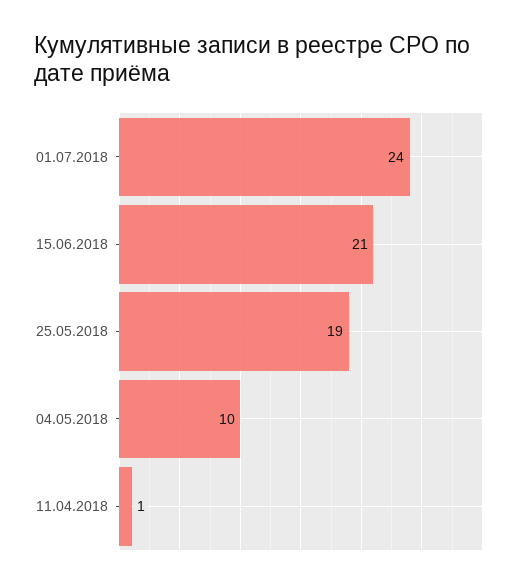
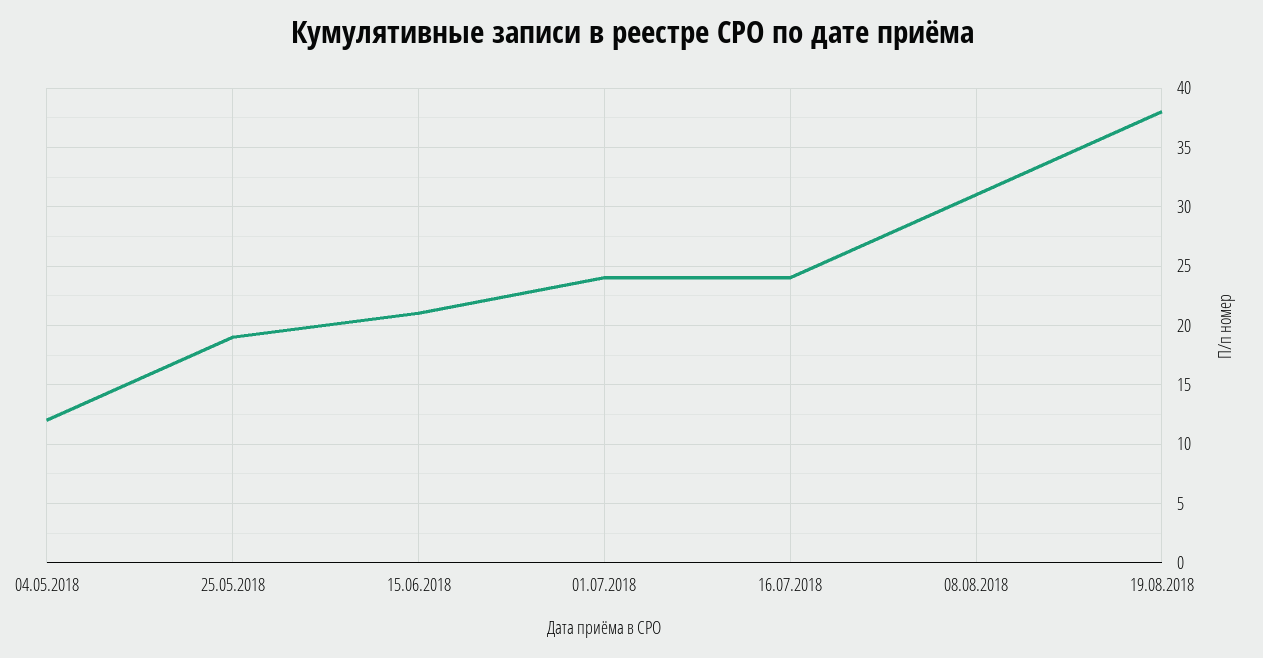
04.05.2018: 10 -> 12
11.04.2018: 1 -> none
16.07.2018: none -> 24
08.08.2018: none -> 31
19.08.2018: none -> 38

